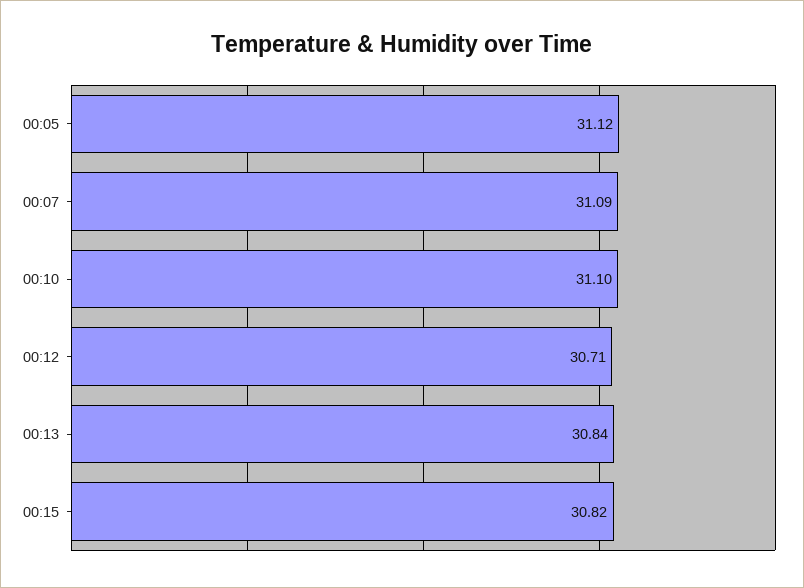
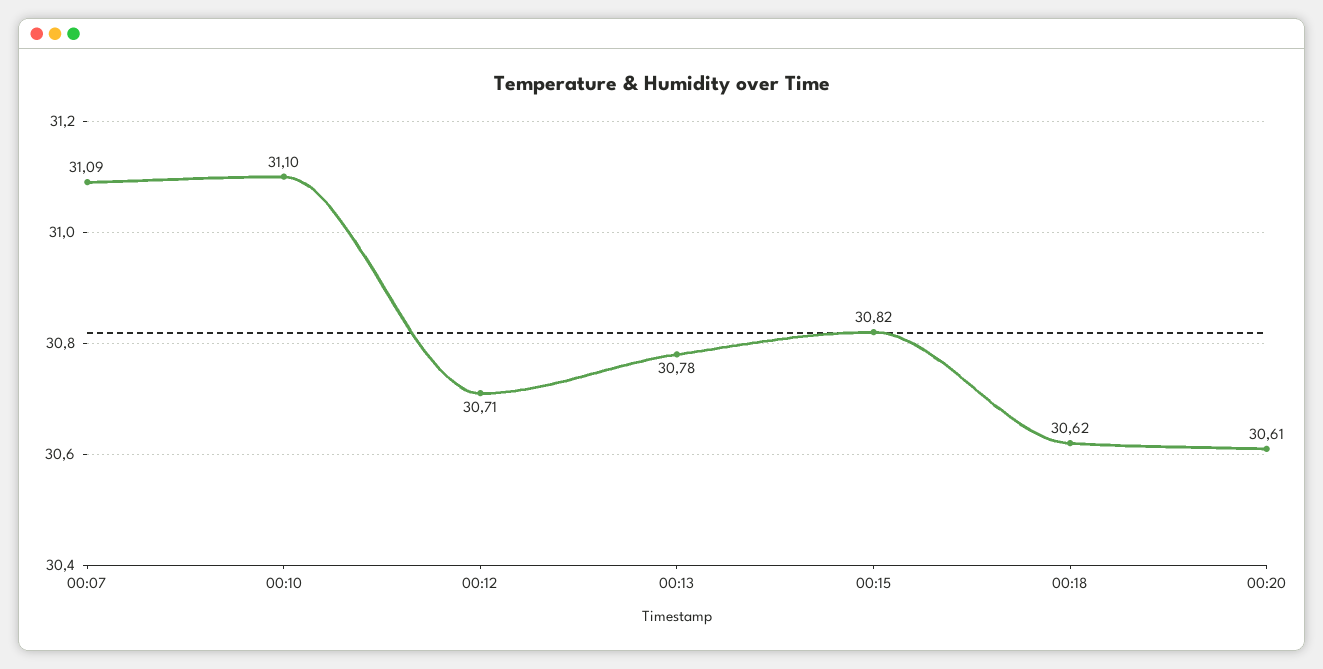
00:05: 31.12 -> none
00:13: 30.84 -> 30.78
00:18: none -> 30.62
00:20: none -> 30.61

